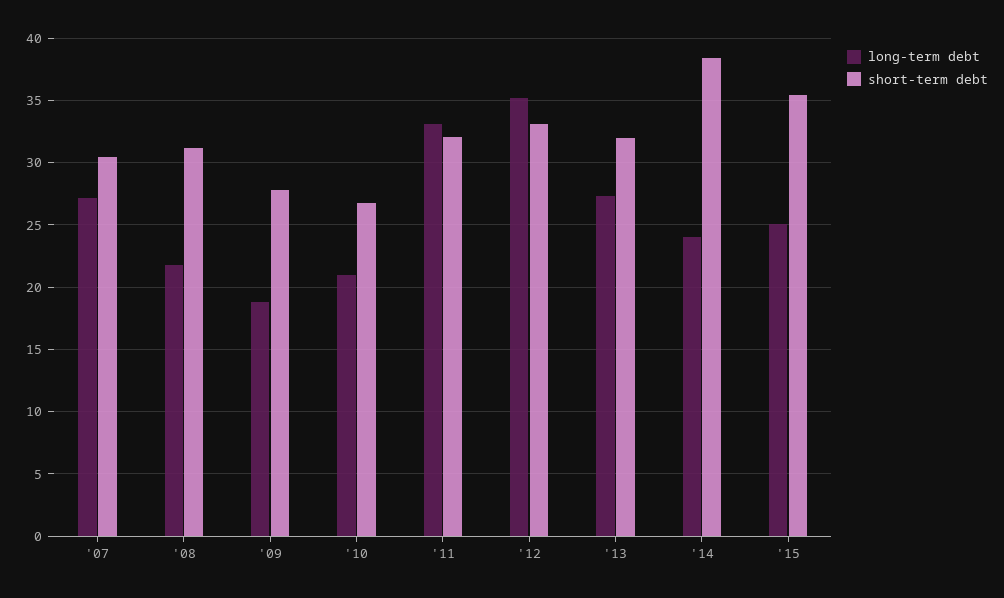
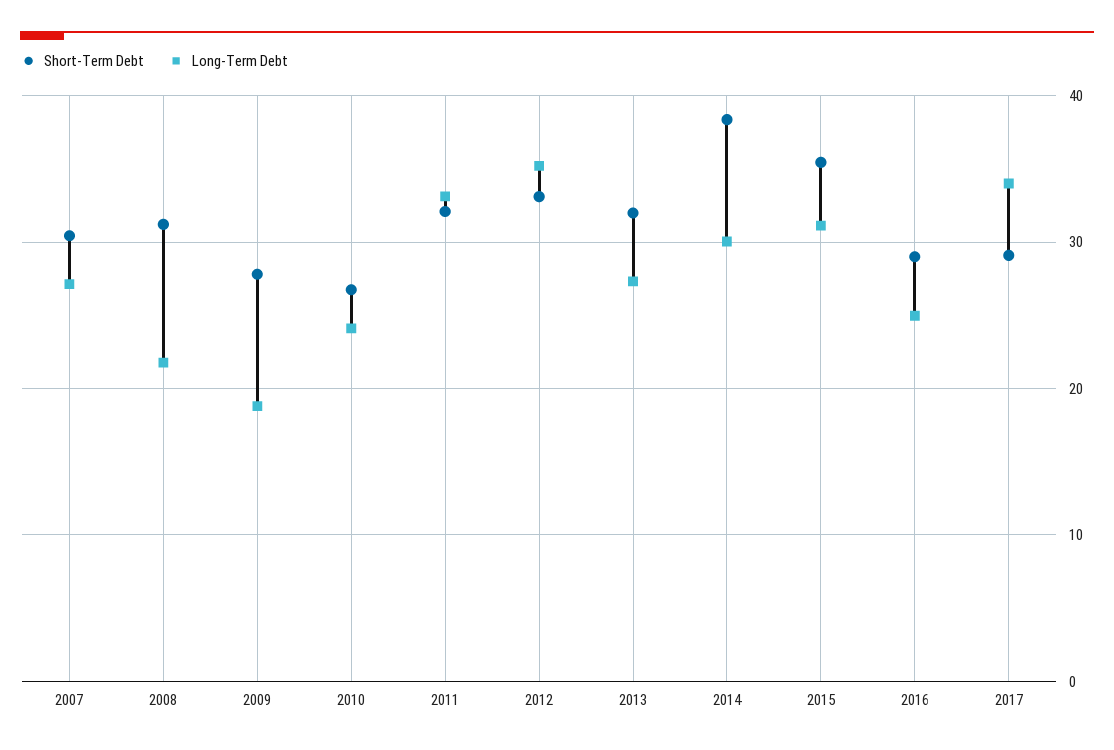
long-term debt, '10: 21 -> 24
long-term debt, '14: 24 -> 30
long-term debt, '15: 25 -> 31
short-term debt, 2016: none -> 29
long-term debt, 2016: none -> 25
short-term debt, 2017: none -> 29
long-term debt, 2017: none -> 34

